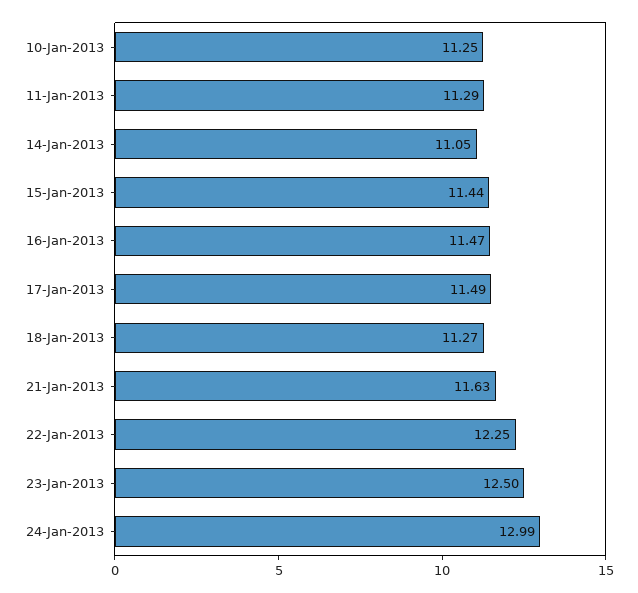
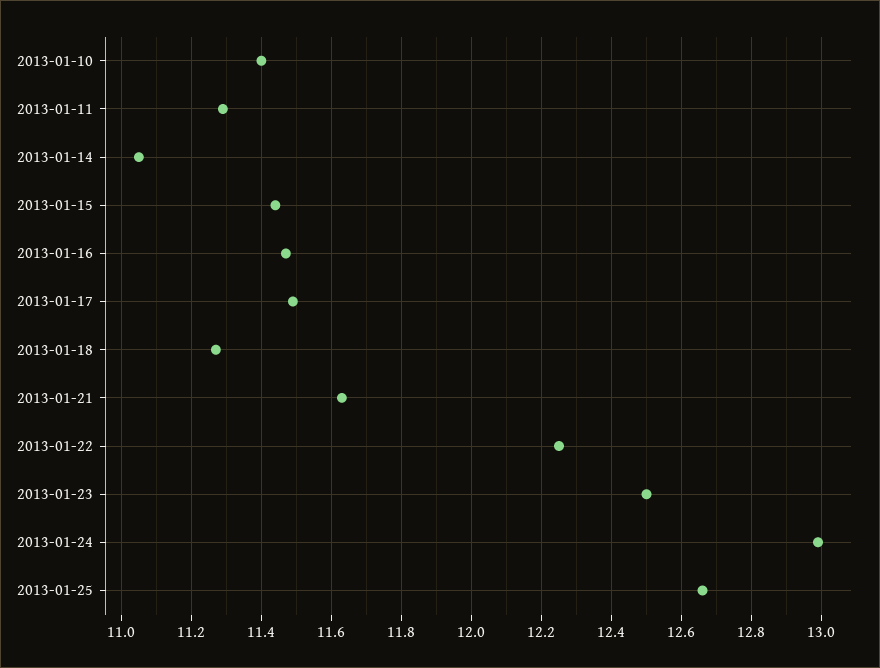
10-Jan-2013: 11.25 -> 11.4
2013-01-25: none -> 12.65

